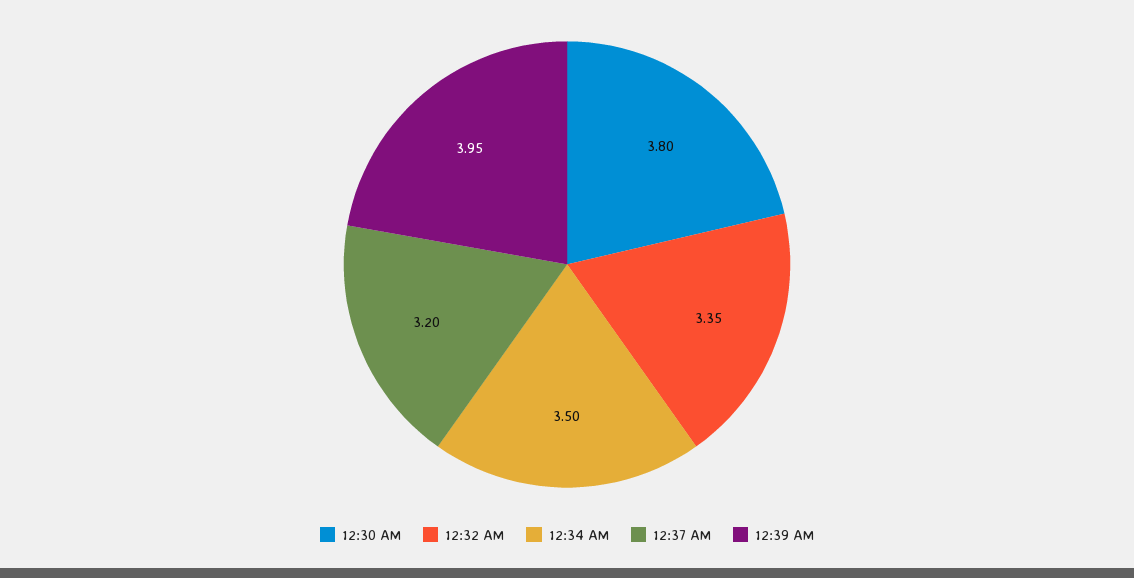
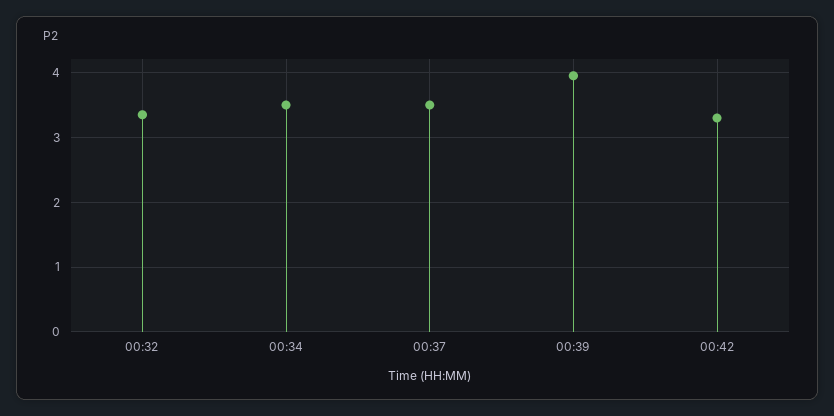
12:30 AM: 3.8 -> none
12:37 AM: 3.2 -> 3.5
00:42: none -> 3.3

